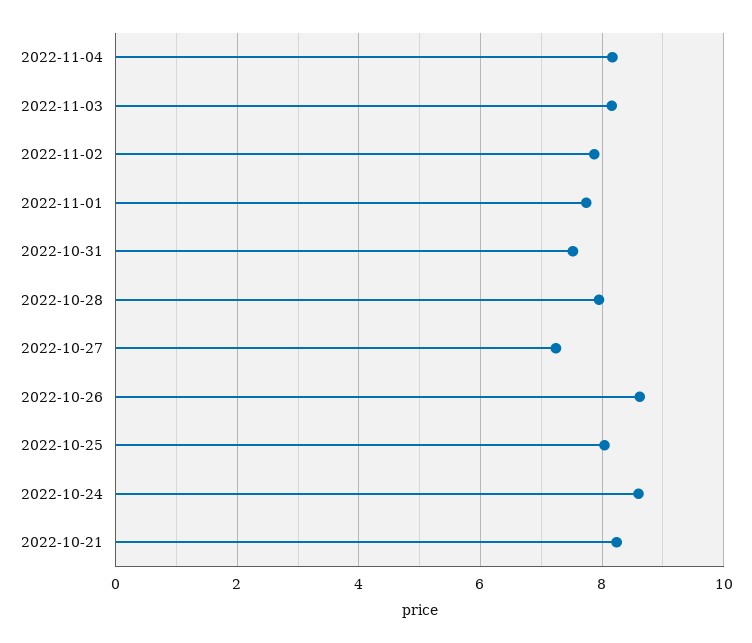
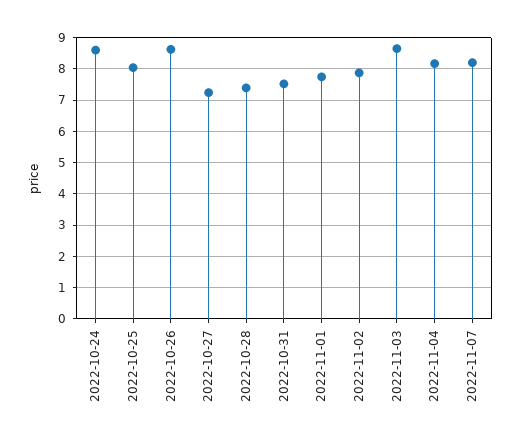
2022-11-03: 8.2 -> 8.6
2022-10-28: 8 -> 7.4
2022-10-21: 8.2 -> none
2022-11-07: none -> 8.2

